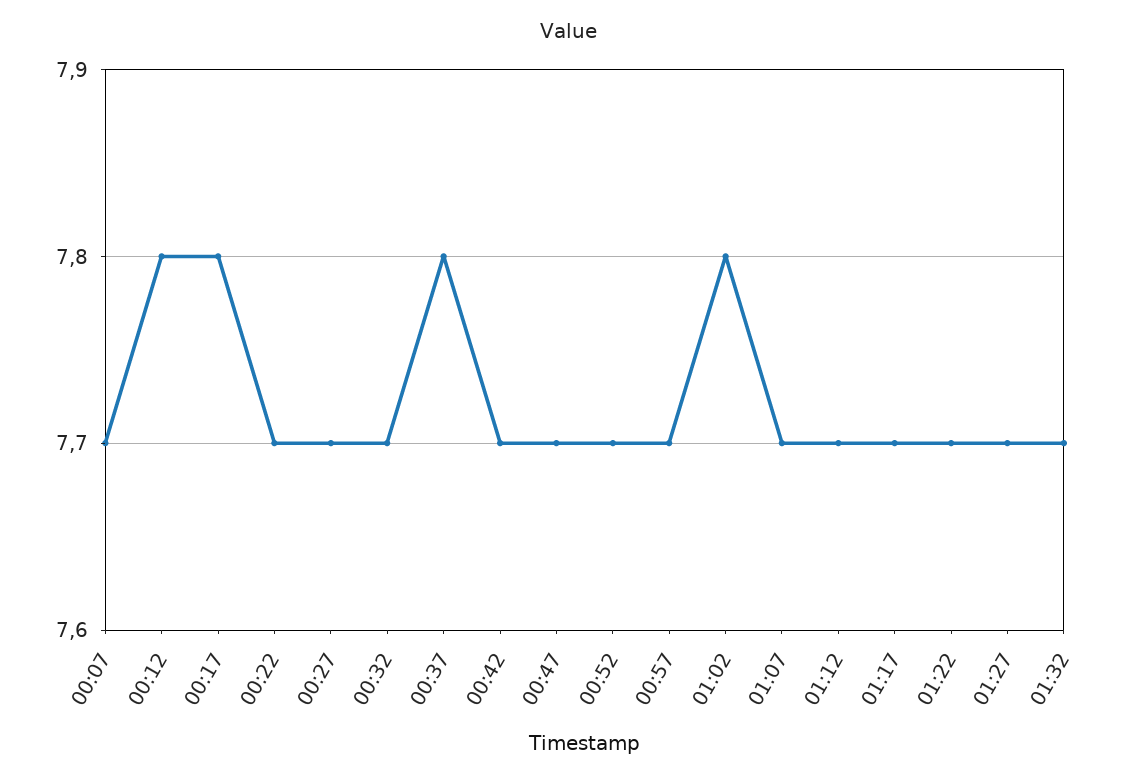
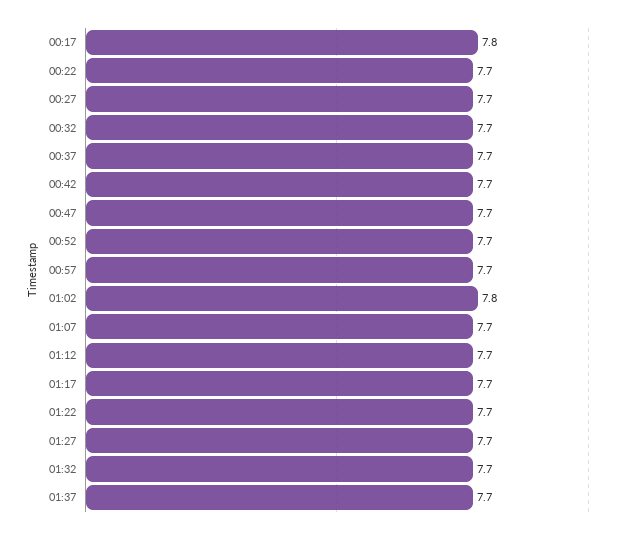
00:07: 7.7 -> none
00:12: 7.8 -> none
00:37: 7.8 -> 7.7
01:37: none -> 7.7

